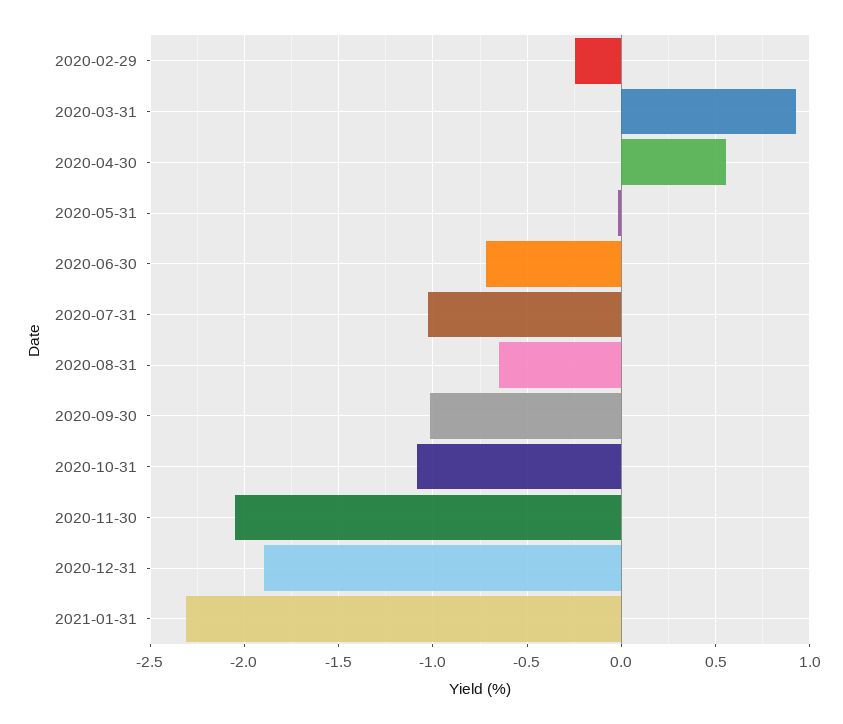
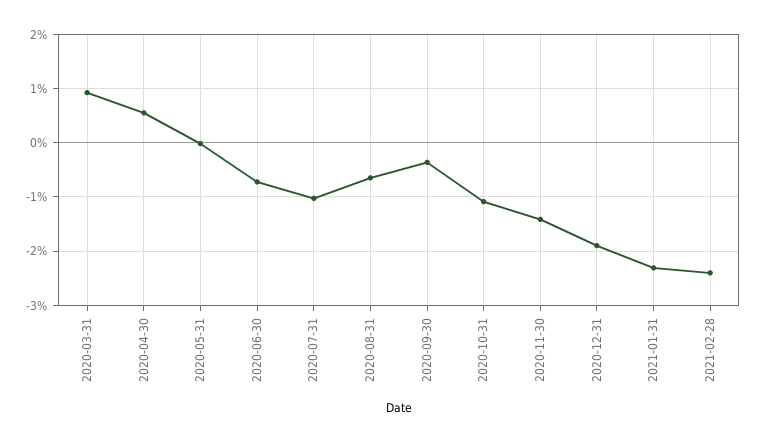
2020-02-29: -0.25 -> none
2020-09-30: -1 -> -0.4
2020-11-30: -2.05 -> -1.4
2021-02-28: none -> -2.4

